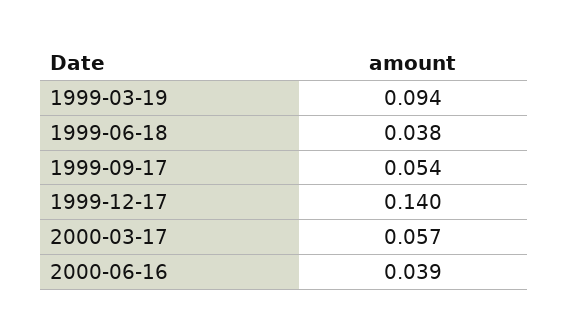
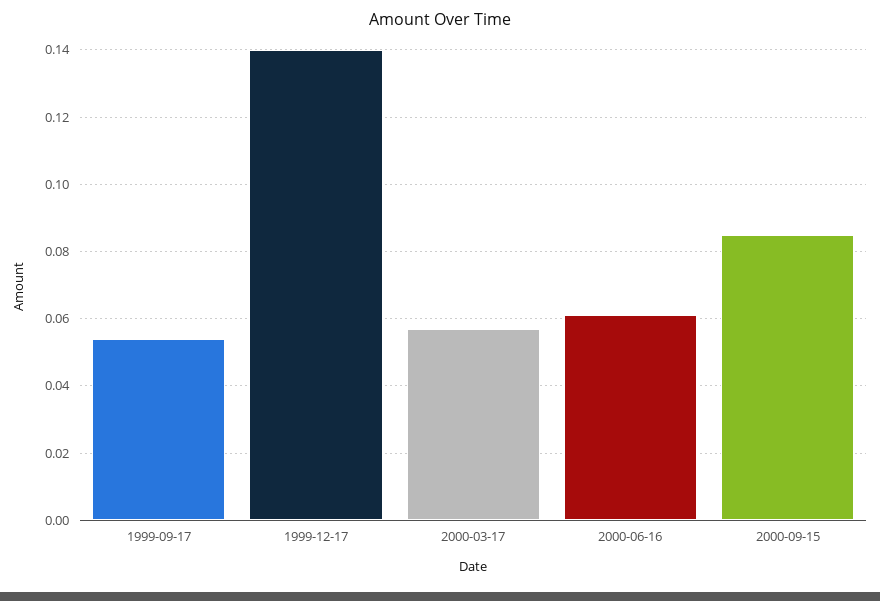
1999-03-19: 0.094 -> none
1999-06-18: 0.038 -> none
2000-06-16: 0.039 -> 0.06
2000-09-15: none -> 0.085

